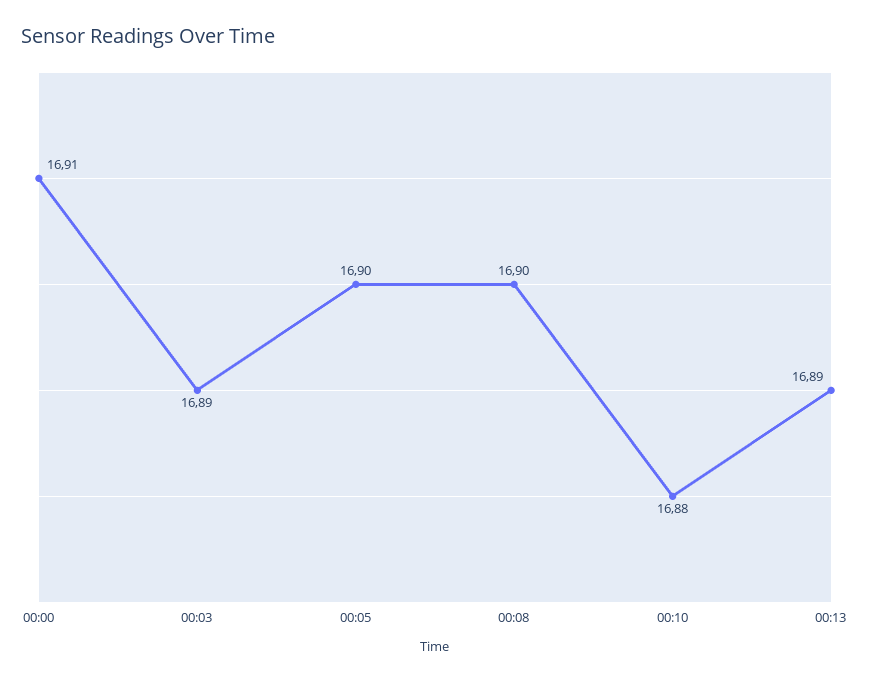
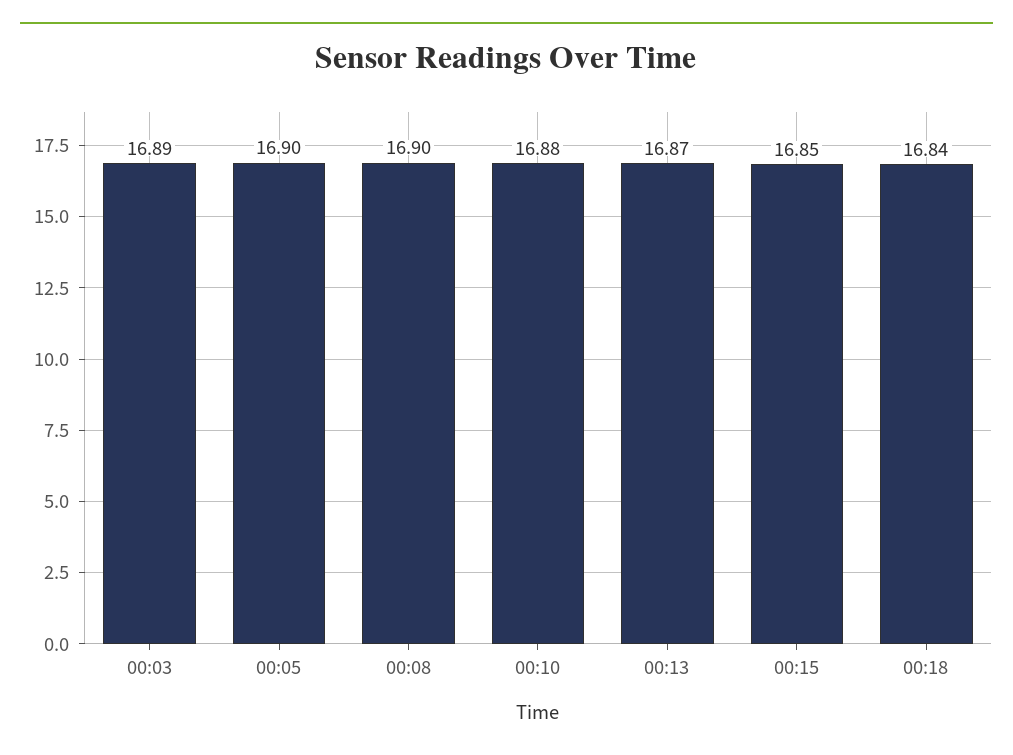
00:00: 16.91 -> none
00:13: 16.89 -> 16.87
00:15: none -> 16.85
00:18: none -> 16.84

